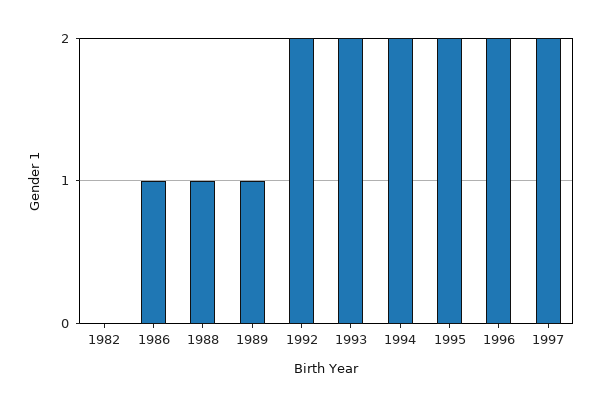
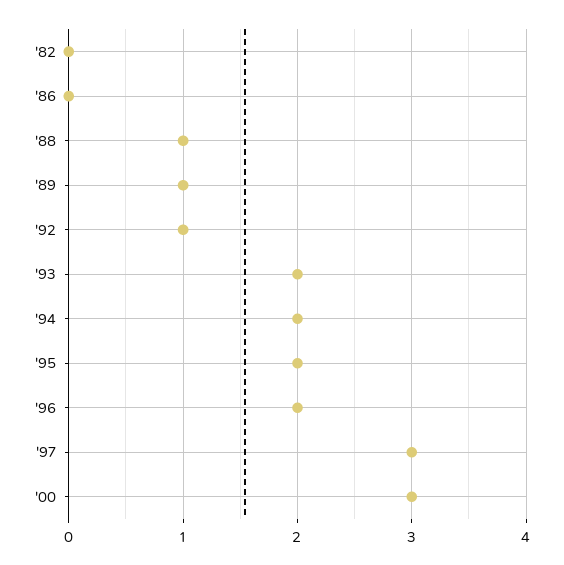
1986: 1 -> 0
1992: 2 -> 1
1997: 2 -> 3
'00: none -> 3

